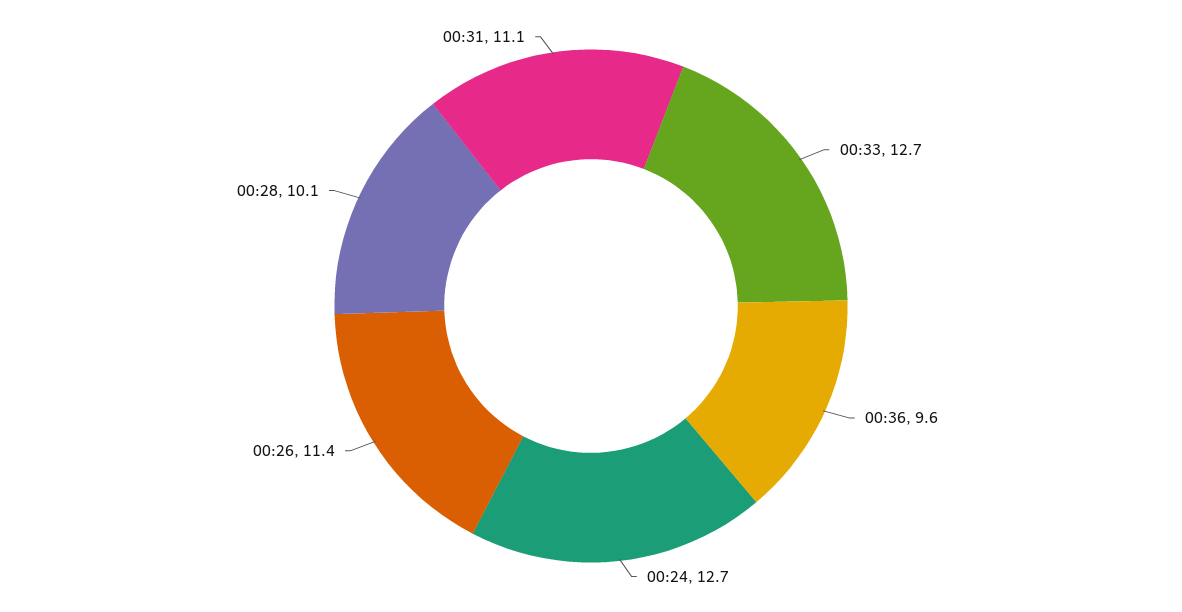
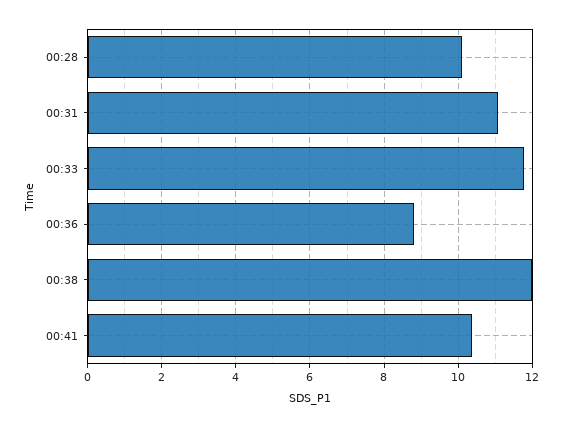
00:33: 12.7 -> 11.8
00:36: 9.6 -> 8.8
00:24: 12.7 -> none
00:26: 11.4 -> none
00:38: none -> 12
00:41: none -> 10.4

